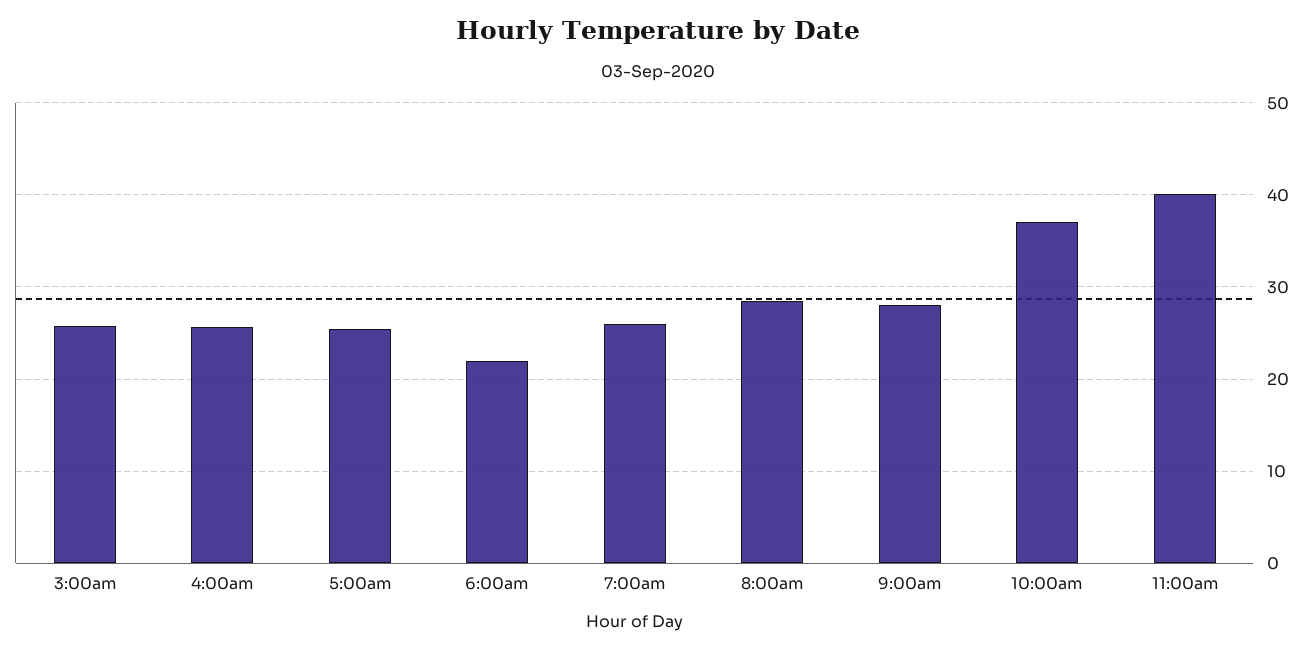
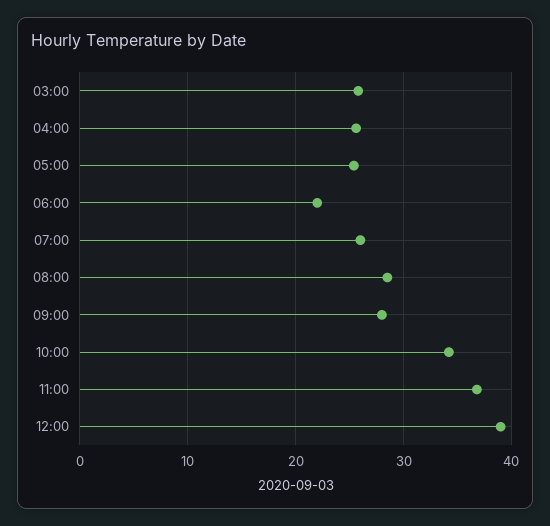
10:00am: 37 -> 34
11:00am: 40 -> 37
12:00: none -> 39

